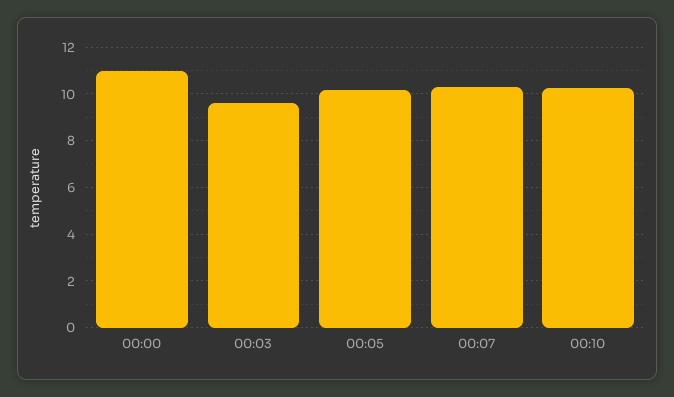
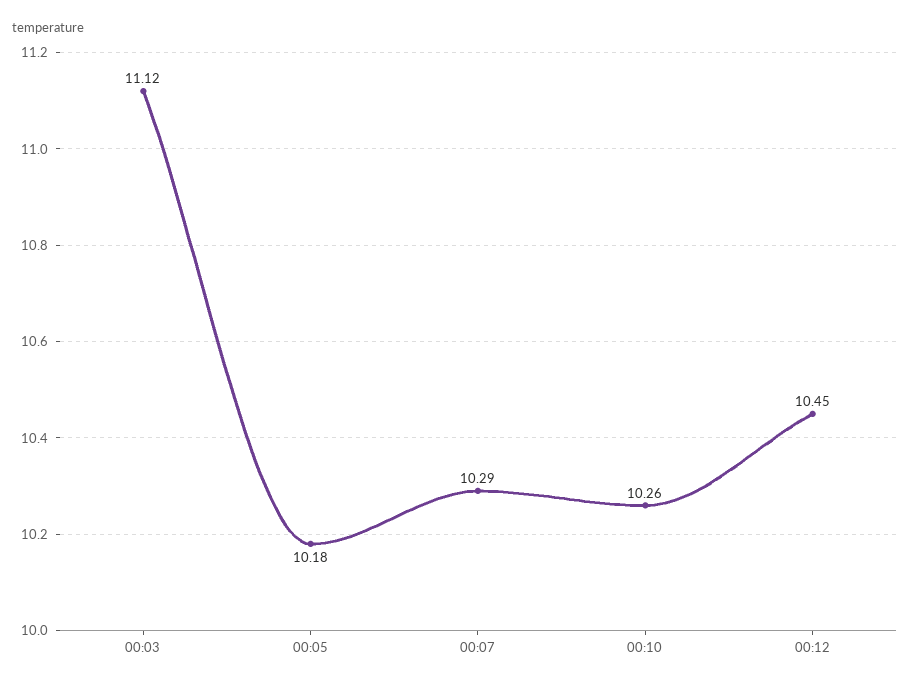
00:00: 11 -> none
00:03: 9.5 -> 11.12
00:12: none -> 10.45

